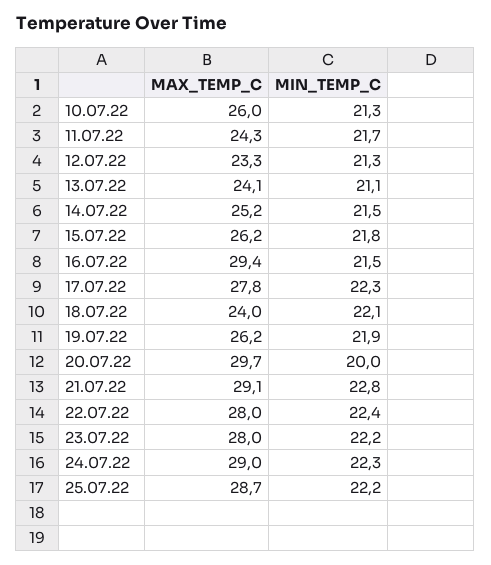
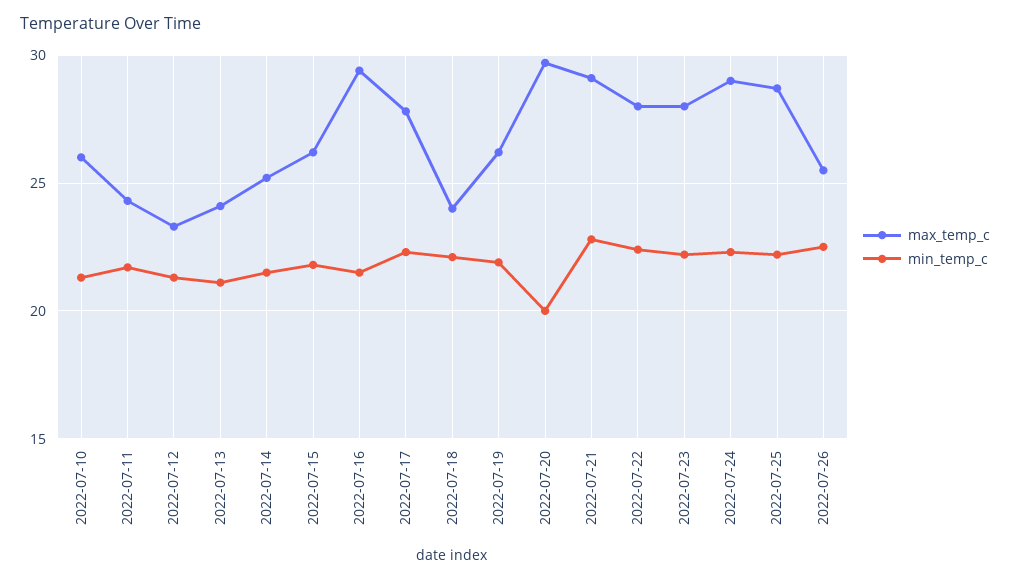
MAX_TEMP_C, 2022-07-26: none -> 25.5
MIN_TEMP_C, 2022-07-26: none -> 22.5

